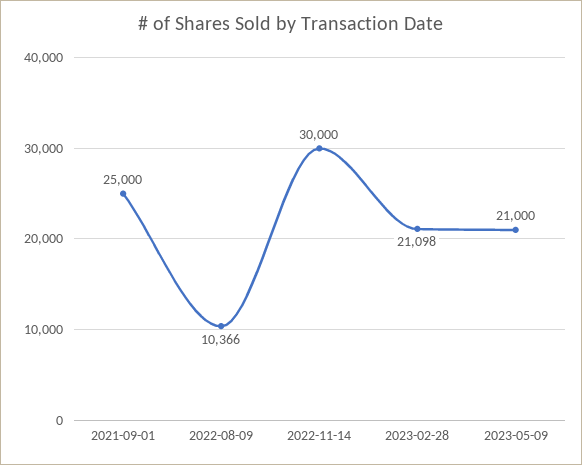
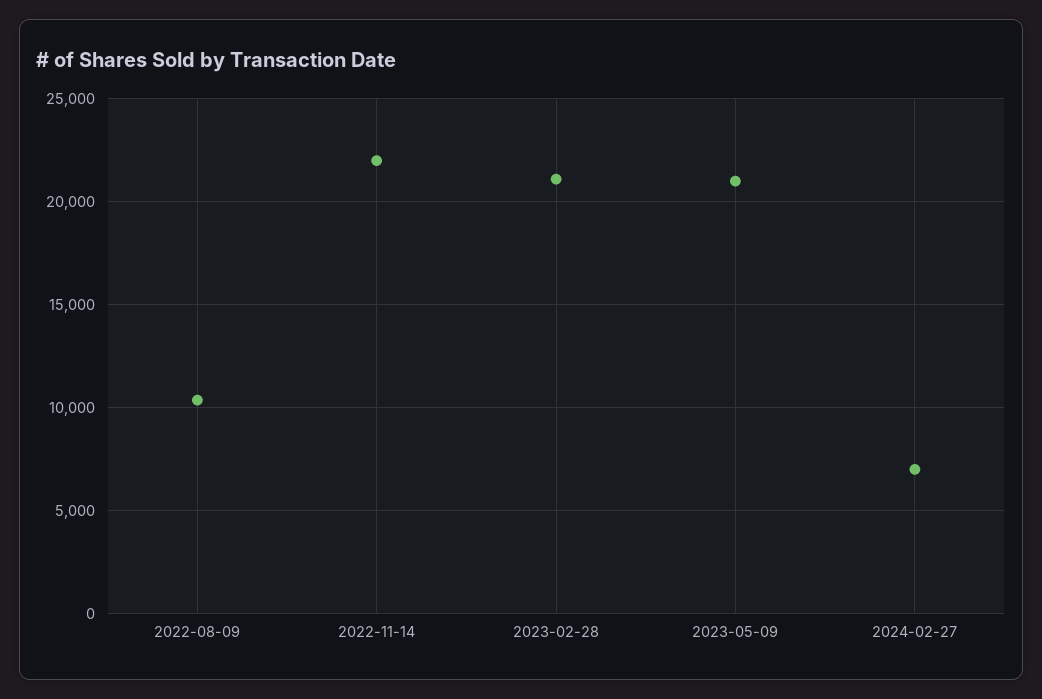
2021-09-01: 25000 -> none
2022-11-14: 30000 -> 22000
2024-02-27: none -> 7000

